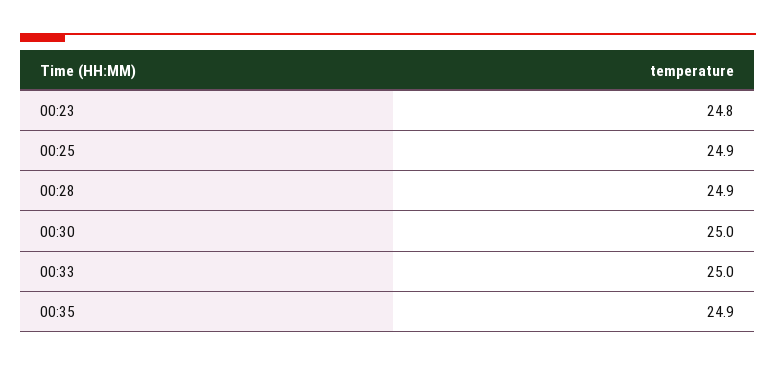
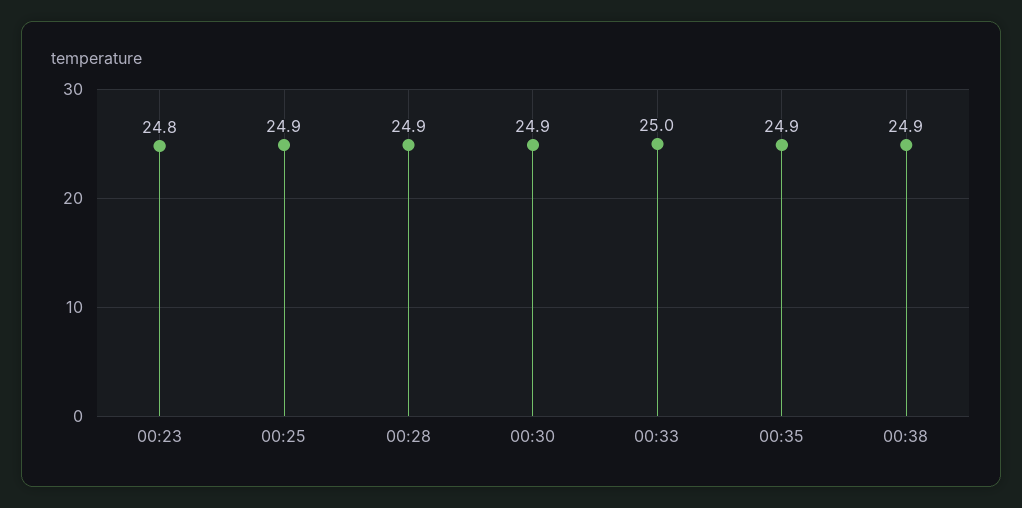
00:30: 25 -> 24.9
00:38: none -> 24.9

